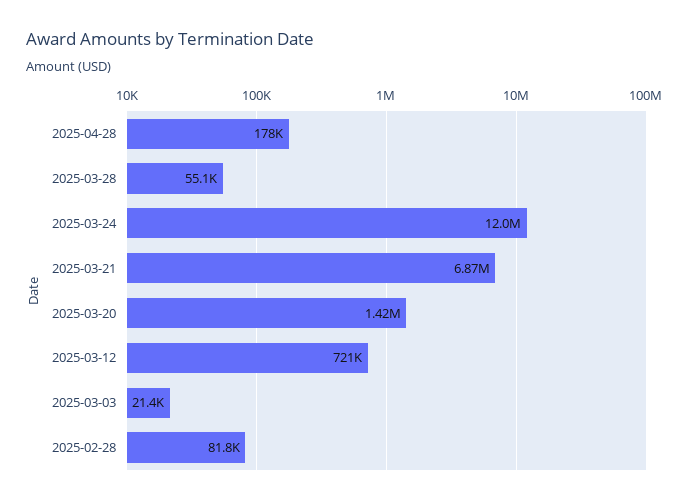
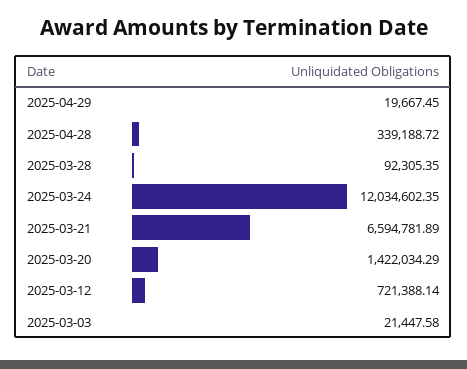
2025-04-28: 178000 -> 339188.72
2025-03-28: 55100 -> 92305.35
2025-03-21: 6870000 -> 6594781.89
2025-02-28: 81800 -> none
2025-04-29: none -> 19667.45

